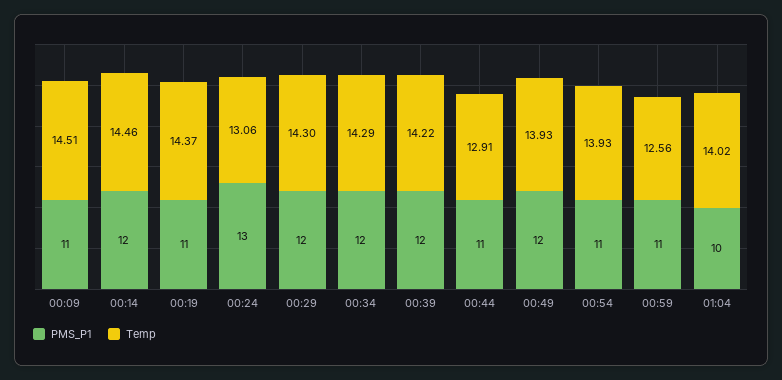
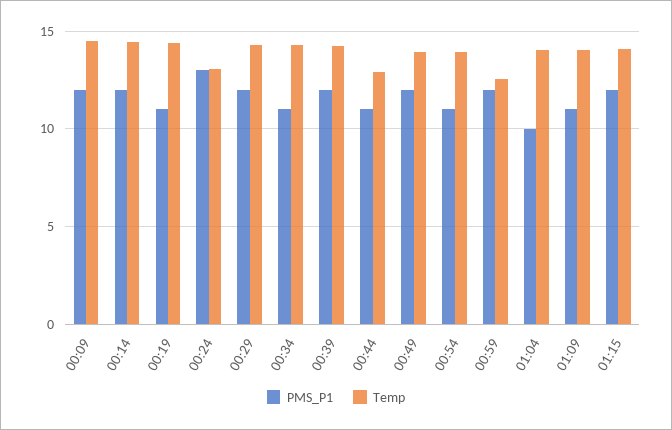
PMS_P1, 00:09: 11 -> 12
PMS_P1, 00:34: 12 -> 11
PMS_P1, 00:59: 11 -> 12
PMS_P1, 01:09: none -> 11
Temp, 01:09: none -> 14
PMS_P1, 01:15: none -> 12
Temp, 01:15: none -> 14

